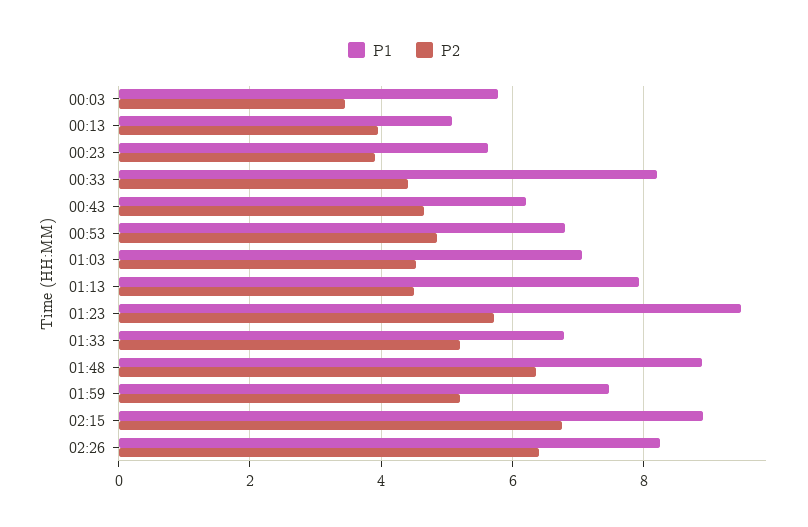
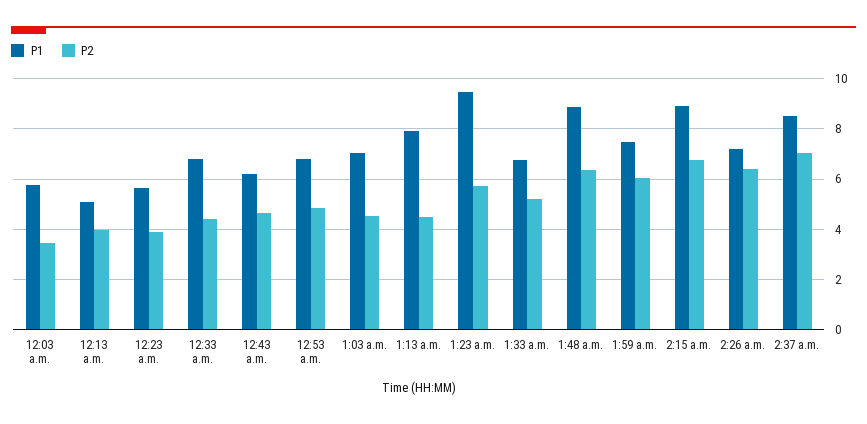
P1, 00:33: 8.2 -> 6.75
P2, 01:59: 5.2 -> 6
P1, 02:26: 8.2 -> 7.25
P1, 2:37 a.m.: none -> 8.5
P2, 2:37 a.m.: none -> 7

